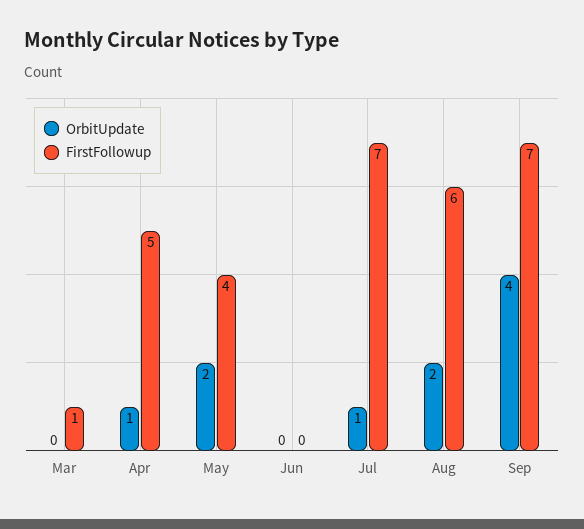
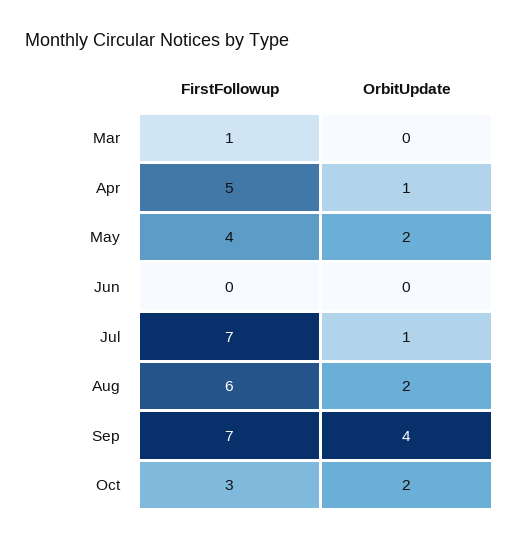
FirstFollowup, Oct: none -> 3
OrbitUpdate, Oct: none -> 2

